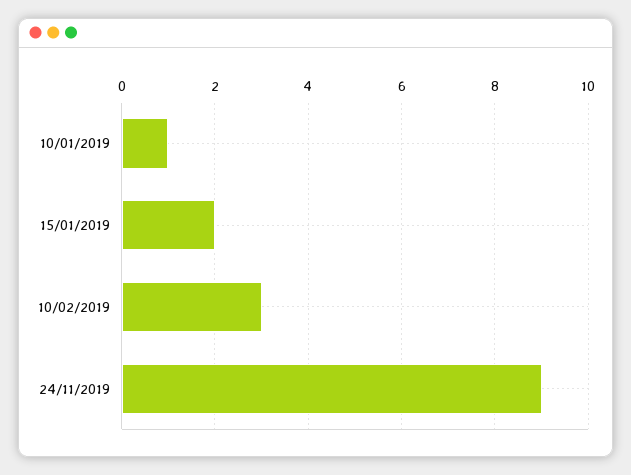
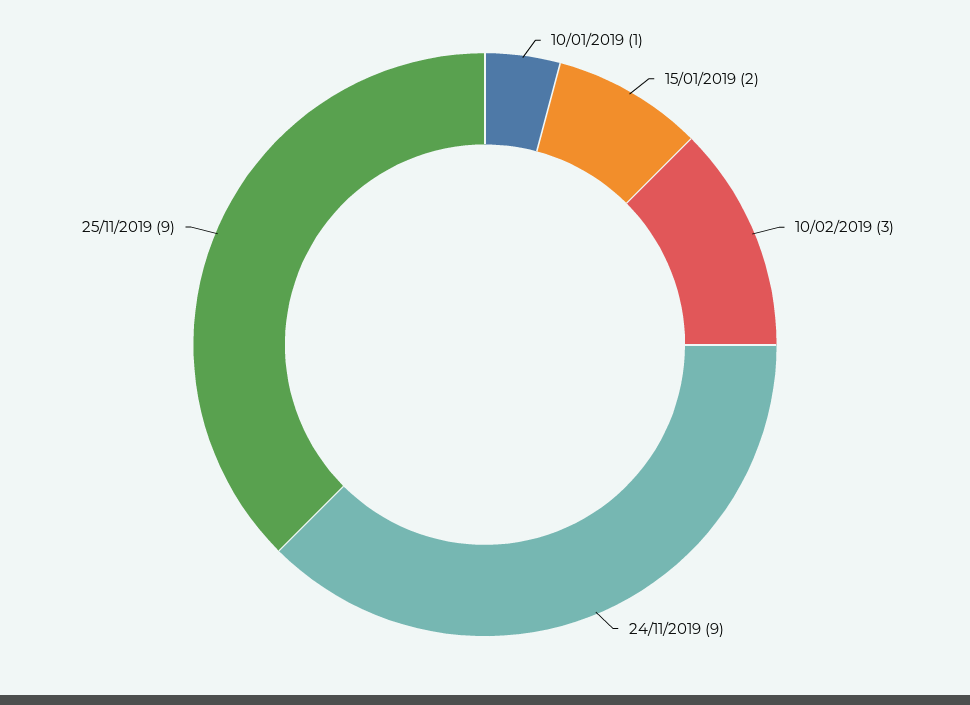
25/11/2019: none -> 9

